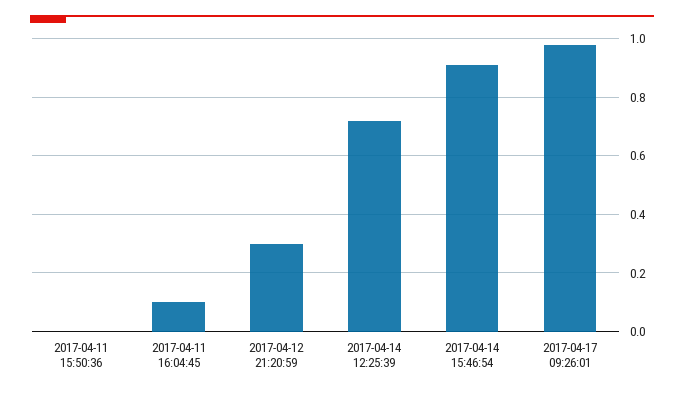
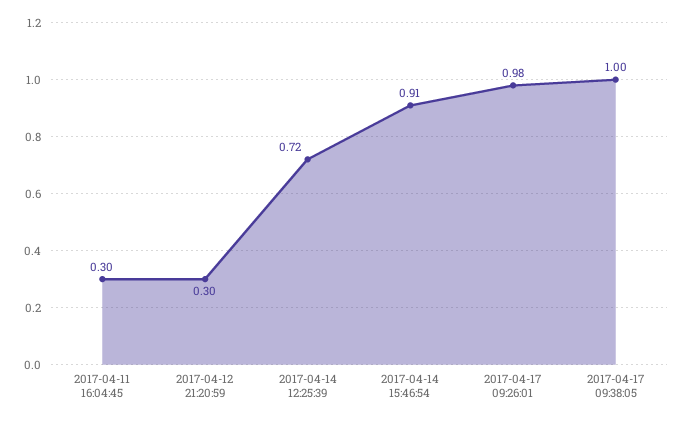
2017-04-11 15:50:36: 0 -> none
2017-04-11 16:04:45: 0.1 -> 0.3
2017-04-17 09:38:05: none -> 1

